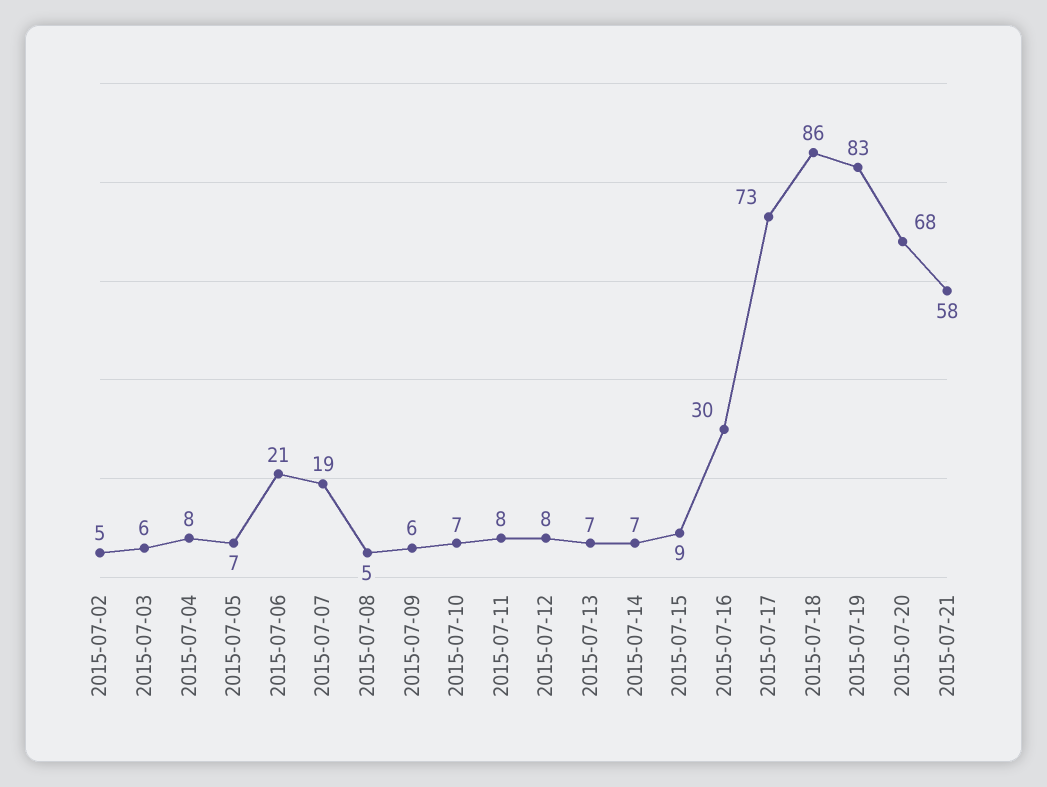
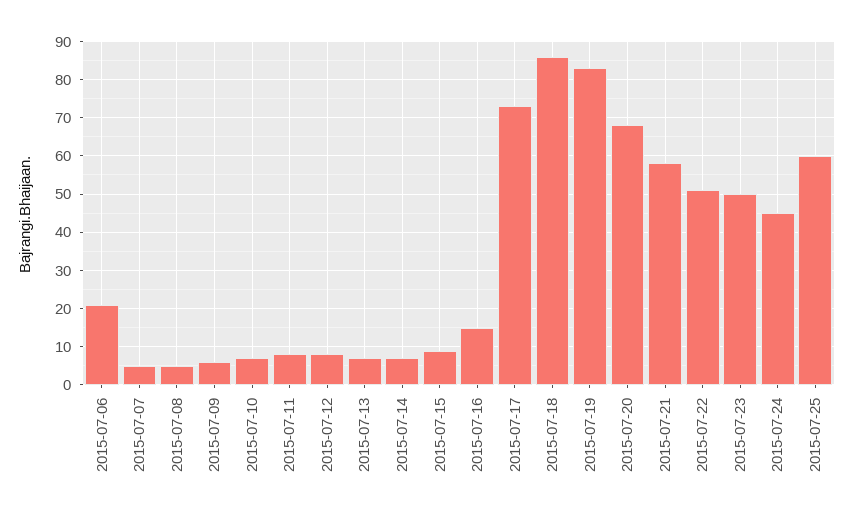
2015-07-02: 5 -> none
2015-07-03: 6 -> none
2015-07-04: 8 -> none
2015-07-05: 7 -> none
2015-07-07: 19 -> 5
2015-07-16: 30 -> 15
2015-07-22: none -> 50
2015-07-23: none -> 50
2015-07-24: none -> 45
2015-07-25: none -> 60

